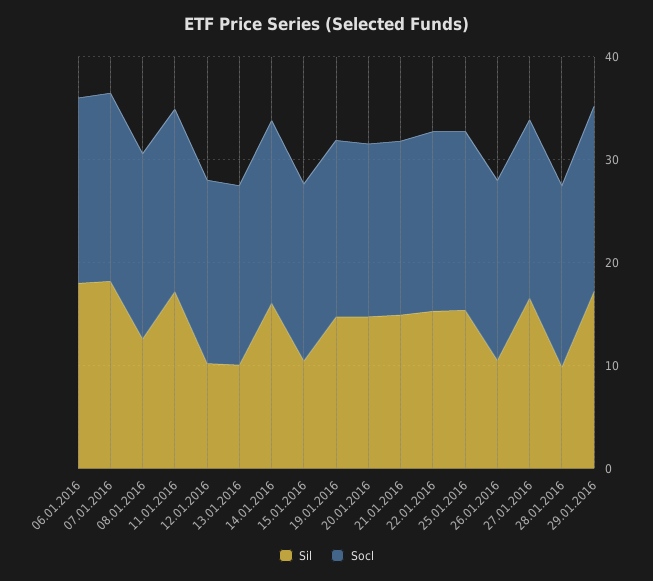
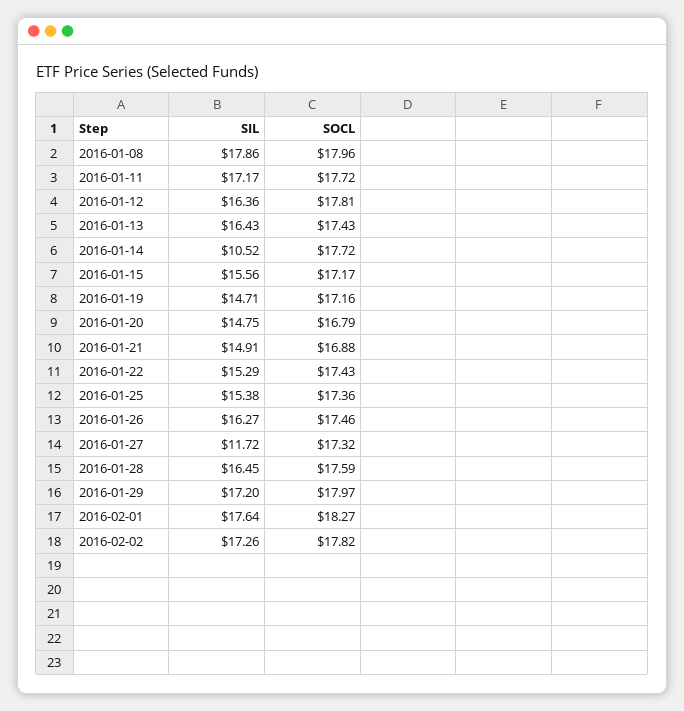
Sil, 06.01.2016: 18 -> none
Socl, 06.01.2016: 18 -> none
Sil, 07.01.2016: 18 -> none
Socl, 07.01.2016: 18 -> none
Sil, 08.01.2016: 12 -> 17.86
Sil, 12.01.2016: 10 -> 16.36
Sil, 13.01.2016: 10 -> 16.43
Sil, 14.01.2016: 16 -> 10.52
Sil, 15.01.2016: 10 -> 15.56
Sil, 26.01.2016: 10 -> 16.27
Sil, 27.01.2016: 16 -> 11.72
Sil, 28.01.2016: 10 -> 16.45
Sil, 2016-02-01: none -> 17.64
Socl, 2016-02-01: none -> 18.27
Sil, 2016-02-02: none -> 17.26
Socl, 2016-02-02: none -> 17.82

